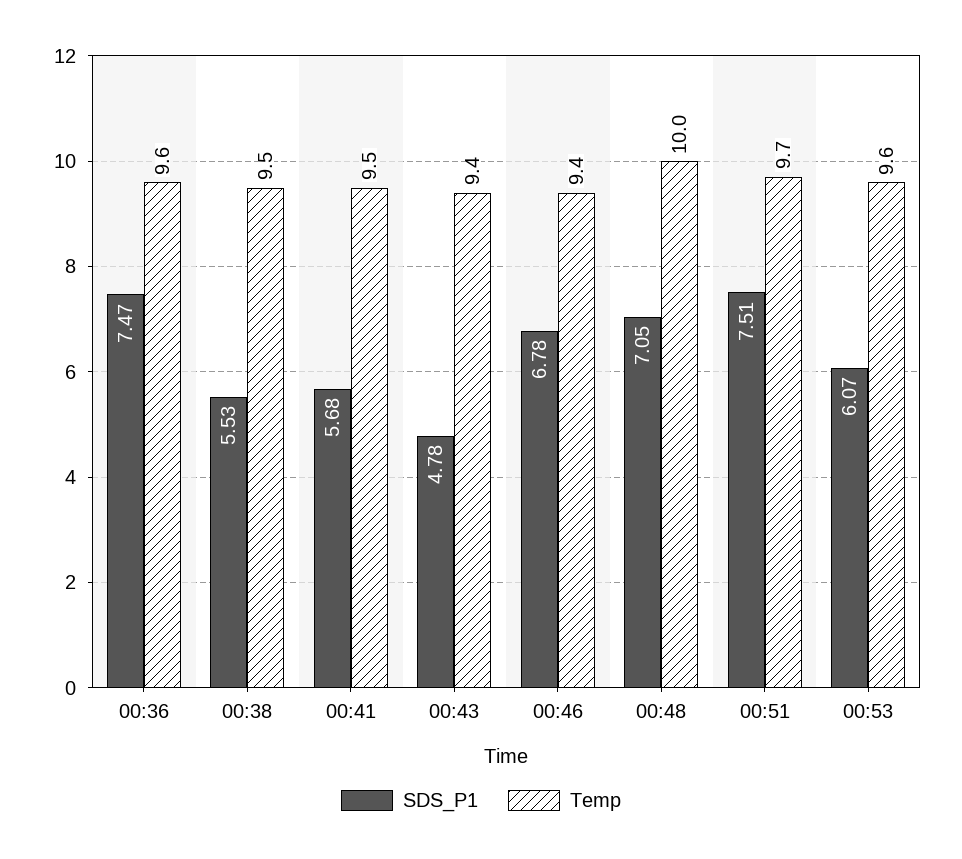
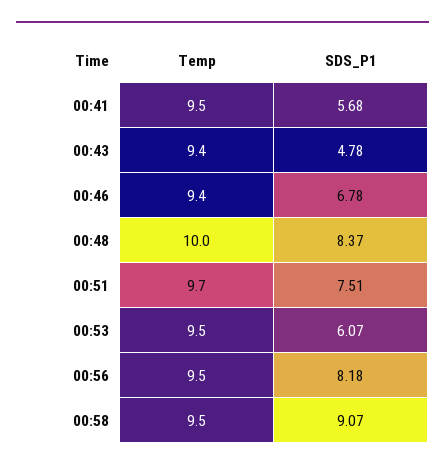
SDS_P1, 00:36: 7.47 -> none
Temp, 00:36: 9.6 -> none
SDS_P1, 00:38: 5.53 -> none
Temp, 00:38: 9.5 -> none
SDS_P1, 00:48: 7.05 -> 8.37
Temp, 00:53: 9.6 -> 9.5
Temp, 00:56: none -> 9.5
SDS_P1, 00:56: none -> 8.18
Temp, 00:58: none -> 9.5
SDS_P1, 00:58: none -> 9.07

